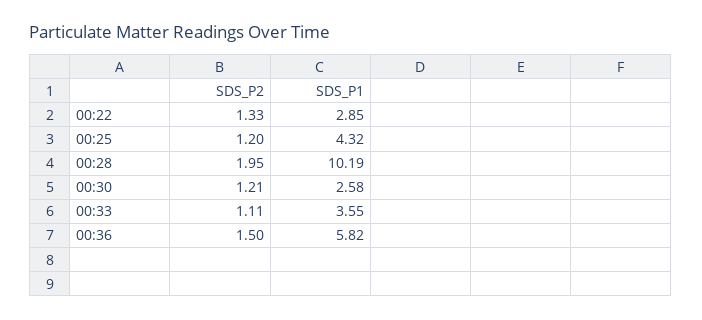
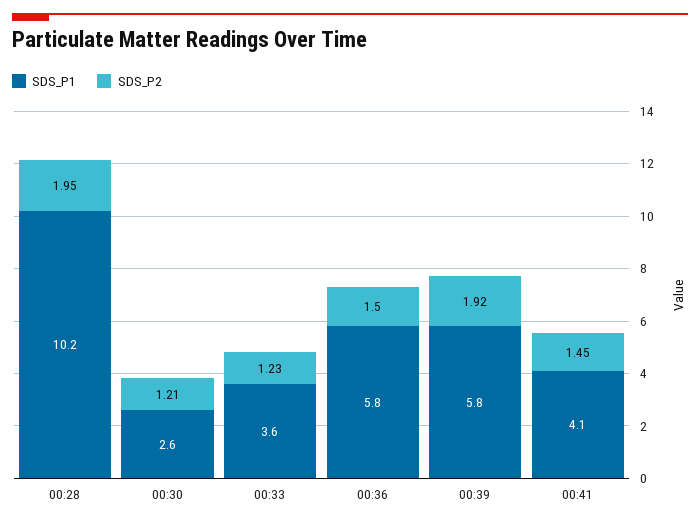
SDS_P2, 00:22: 1.33 -> none
SDS_P1, 00:22: 2.85 -> none
SDS_P2, 00:25: 1.2 -> none
SDS_P1, 00:25: 4.32 -> none
SDS_P2, 00:33: 1.11 -> 1.23
SDS_P1, 00:39: none -> 5.8
SDS_P2, 00:39: none -> 1.92
SDS_P1, 00:41: none -> 4.1
SDS_P2, 00:41: none -> 1.45

